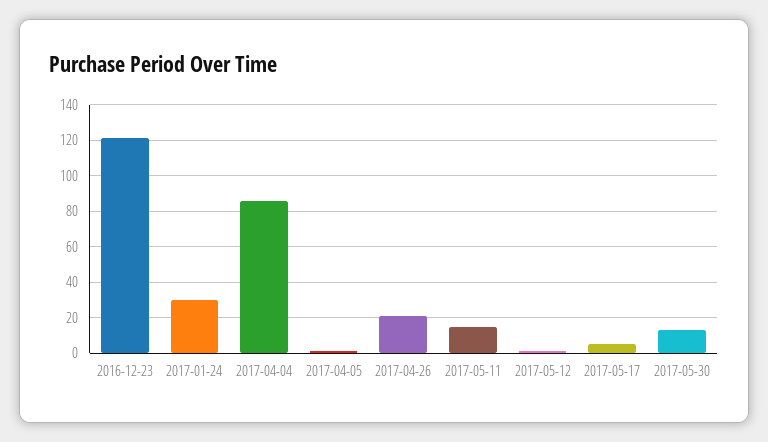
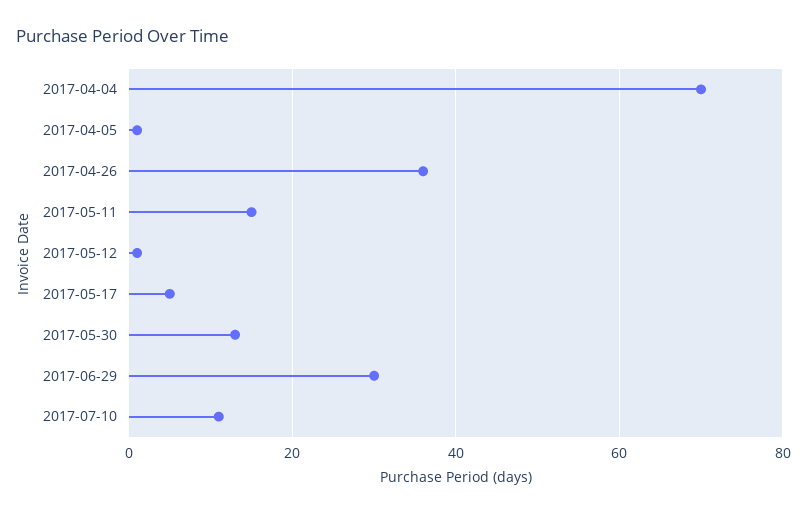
2016-12-23: 120 -> none
2017-01-24: 30 -> none
2017-04-04: 85 -> 70
2017-04-26: 20 -> 35
2017-06-29: none -> 30
2017-07-10: none -> 10

